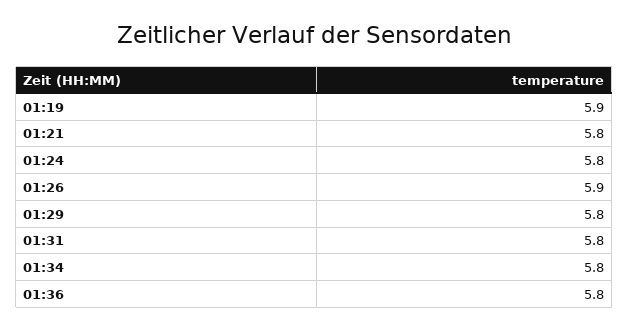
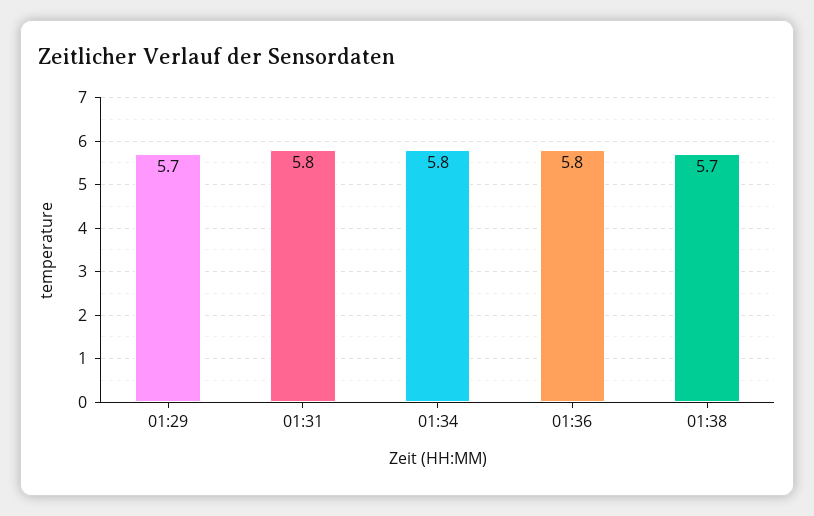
01:19: 5.9 -> none
01:21: 5.8 -> none
01:24: 5.8 -> none
01:26: 5.9 -> none
01:29: 5.8 -> 5.7
01:38: none -> 5.7

